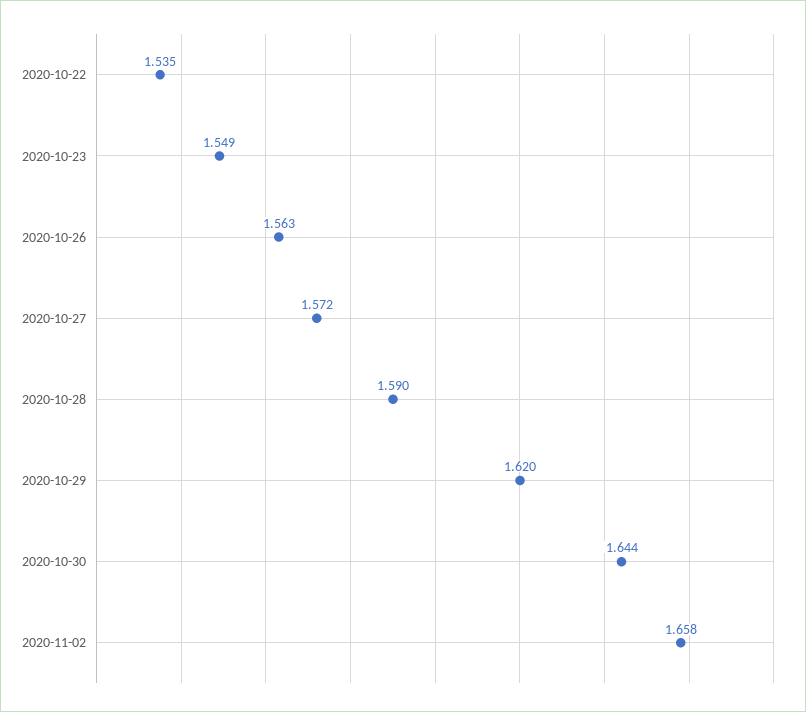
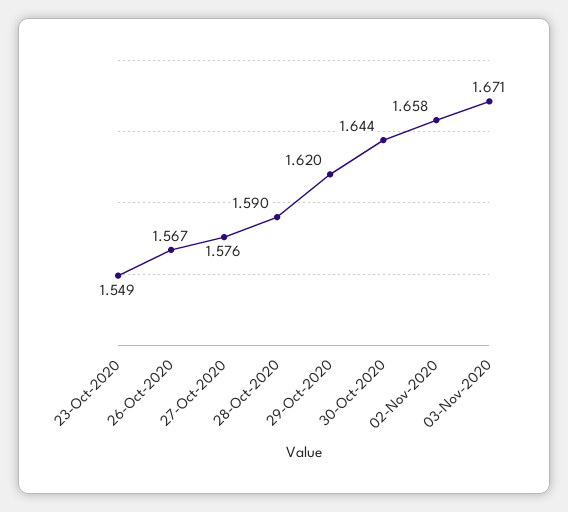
2020-10-22: 1.535 -> none
2020-10-26: 1.563 -> 1.567
2020-10-27: 1.572 -> 1.576
03-Nov-2020: none -> 1.671

